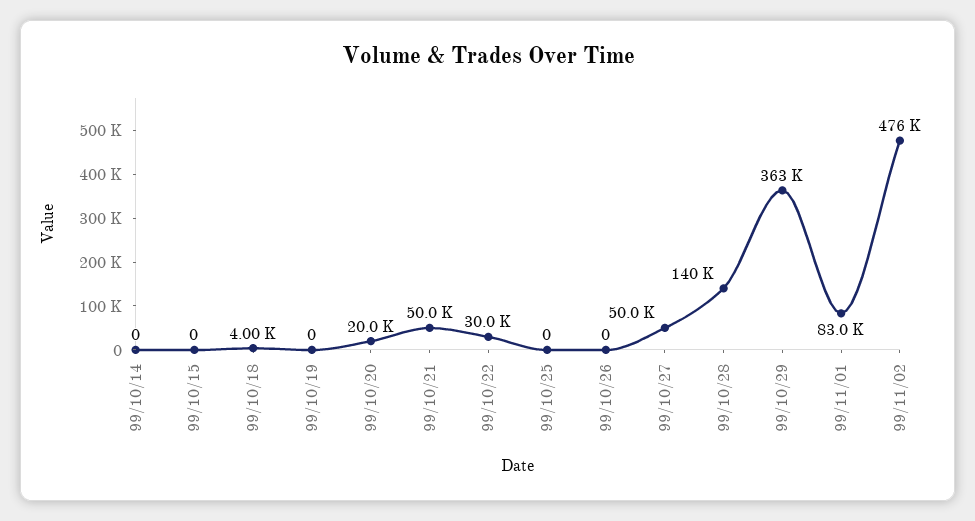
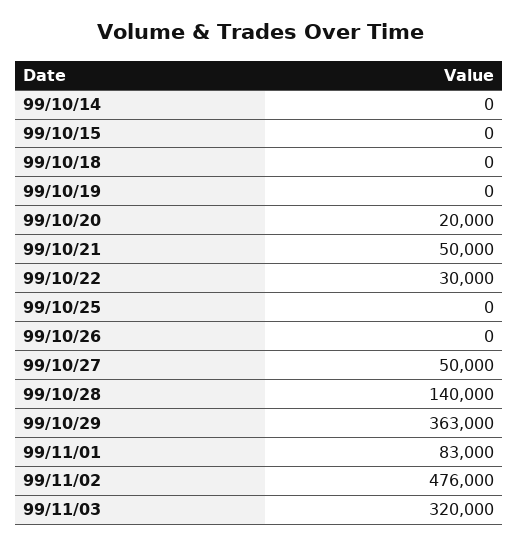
99/10/18: 4000 -> 0
99/11/03: none -> 320000

